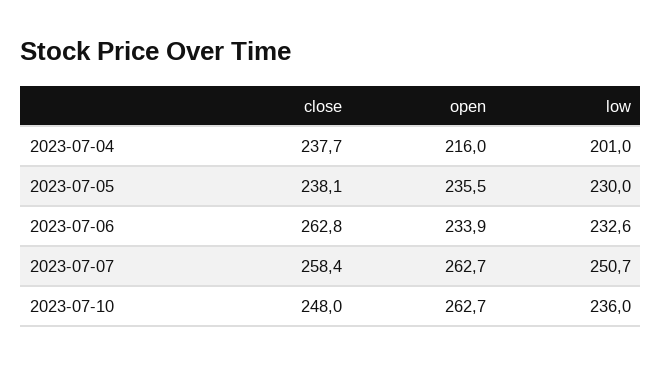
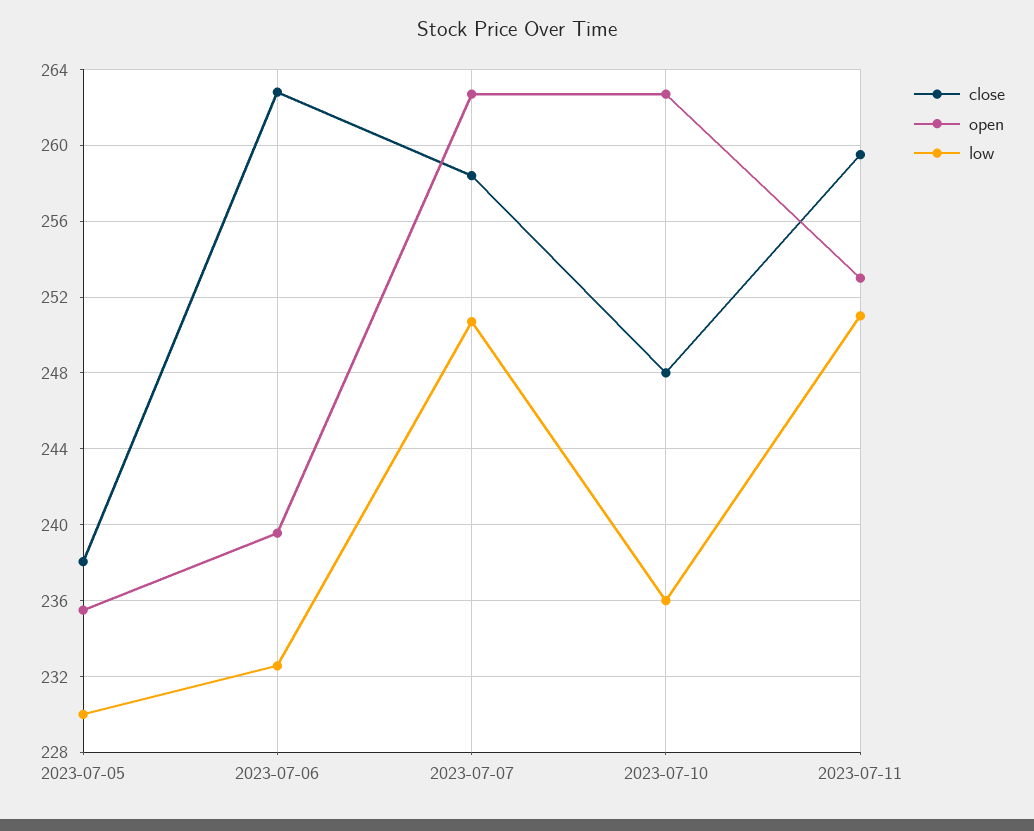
close, 2023-07-04: 237.7 -> none
open, 2023-07-04: 216 -> none
low, 2023-07-04: 201 -> none
open, 2023-07-06: 233.9 -> 239.5
close, 2023-07-11: none -> 259.5
open, 2023-07-11: none -> 253
low, 2023-07-11: none -> 251

